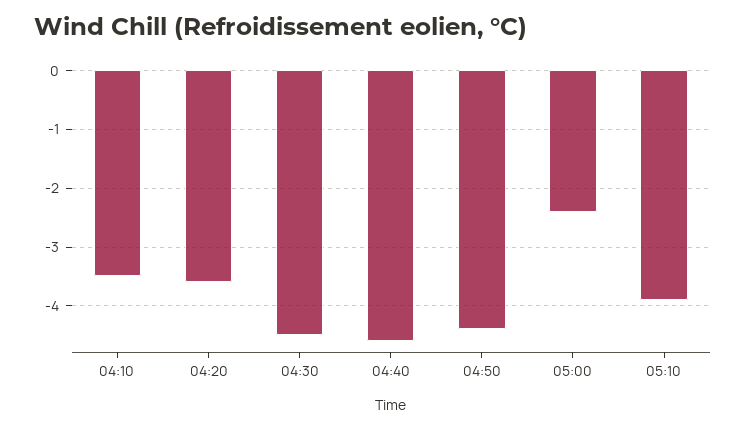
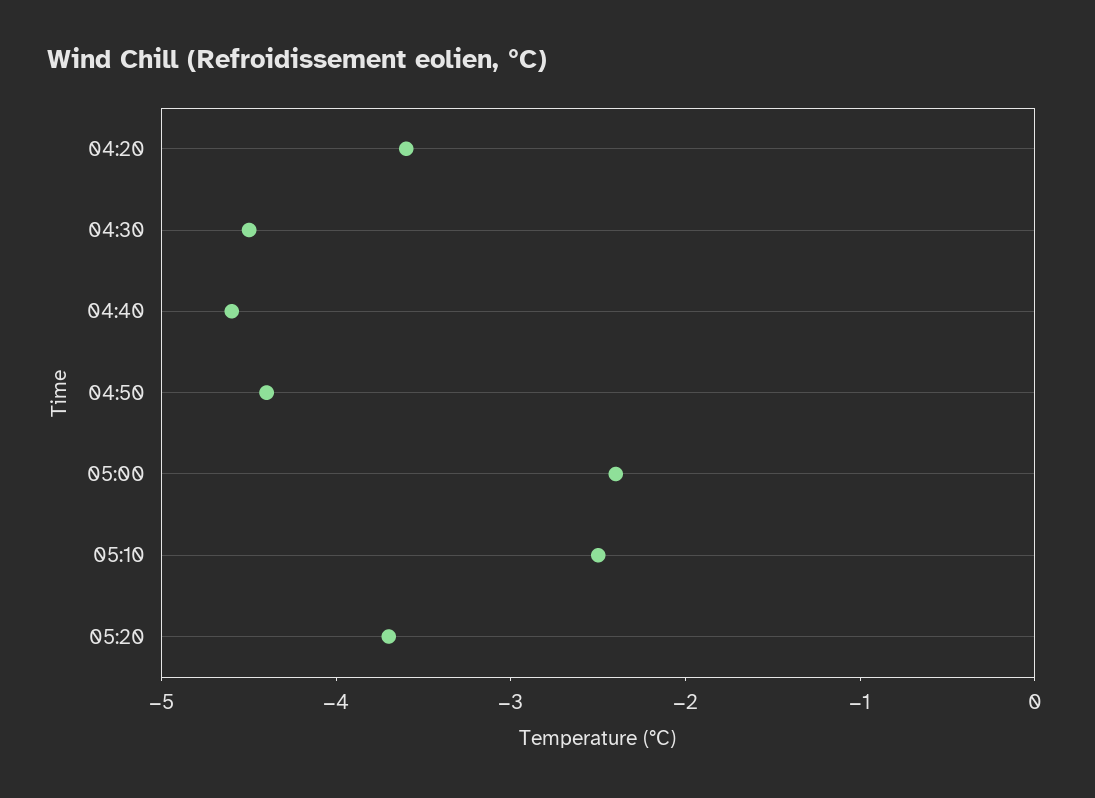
04:10: -3.5 -> none
05:10: -4 -> -2.5
05:20: none -> -3.7

